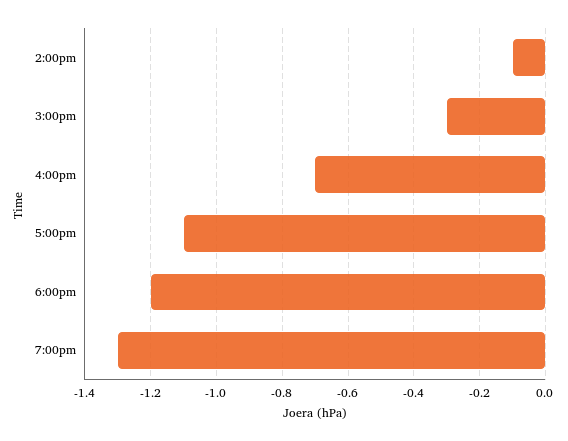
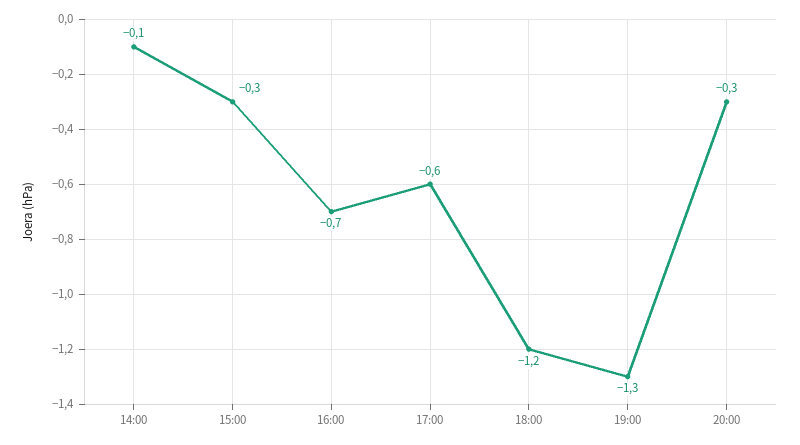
5:00pm: -1.1 -> -0.6
20:00: none -> -0.3

